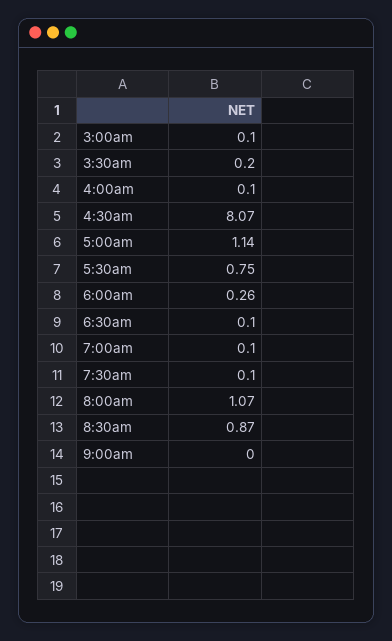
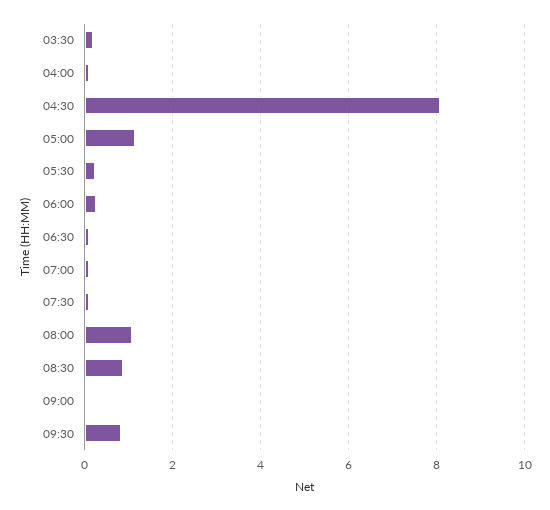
3:00am: 0.1 -> none
5:30am: 0.75 -> 0.2
09:30: none -> 0.8

